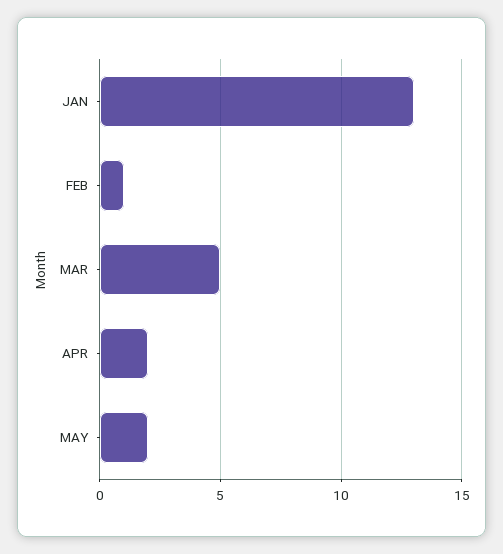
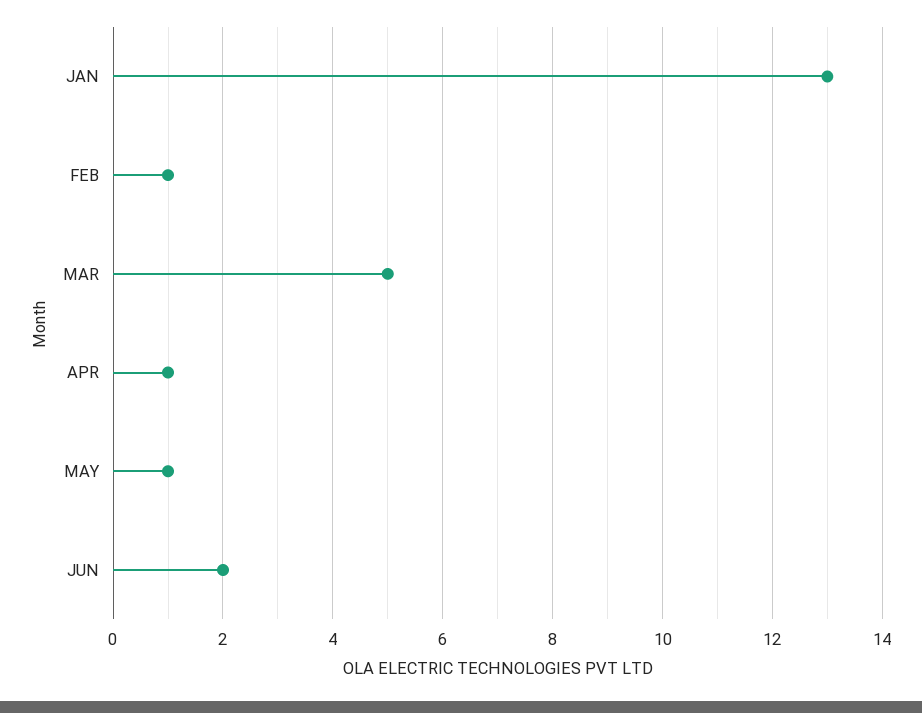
APR: 2 -> 1
MAY: 2 -> 1
JUN: none -> 2

